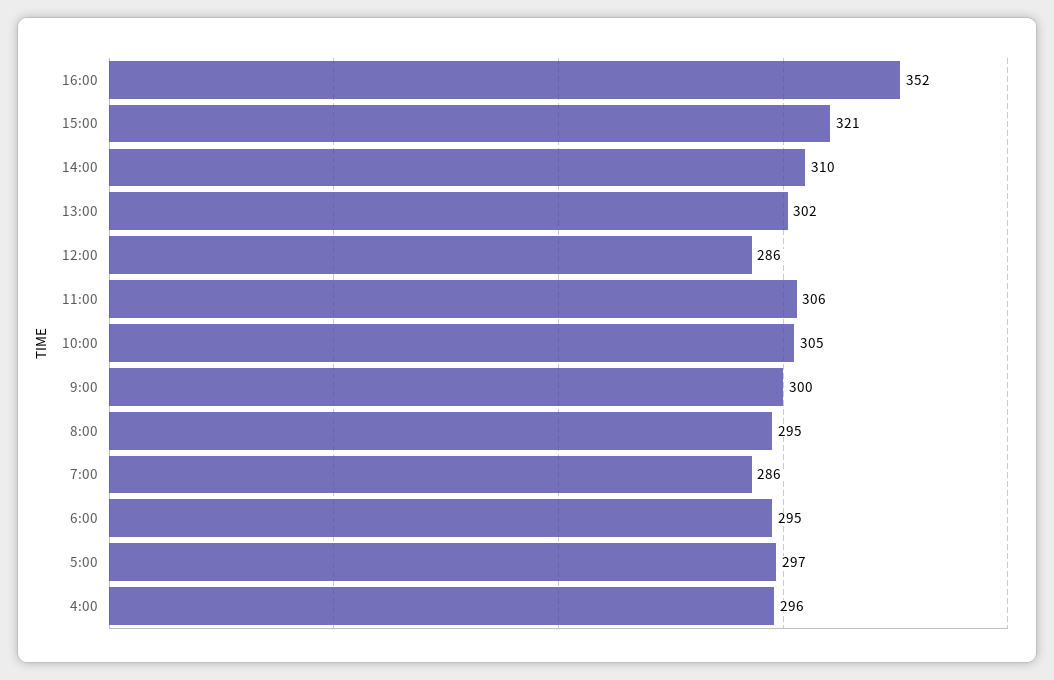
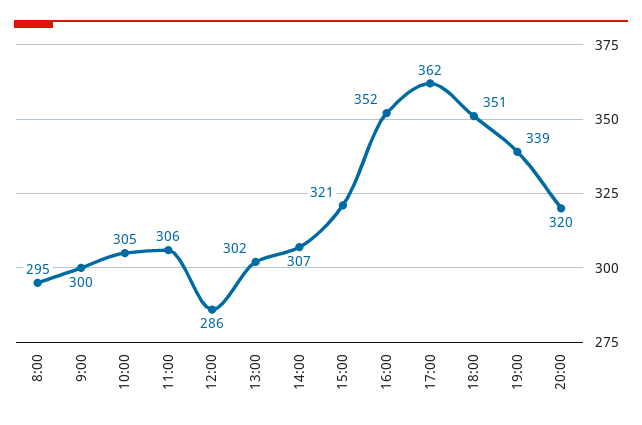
14:00: 310 -> 307
7:00: 286 -> none
6:00: 295 -> none
5:00: 297 -> none
4:00: 296 -> none
17:00: none -> 362
18:00: none -> 351
19:00: none -> 339
20:00: none -> 320

